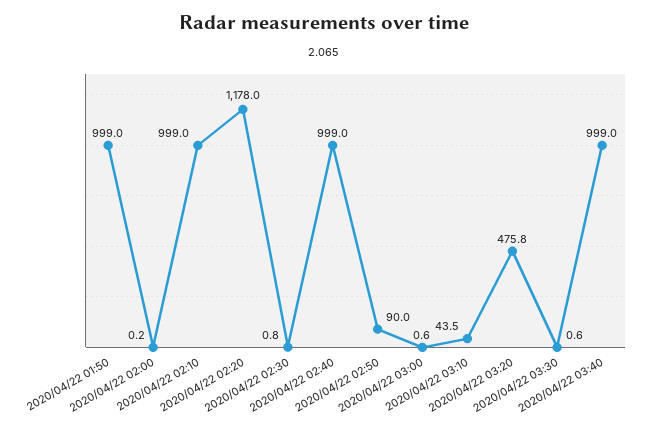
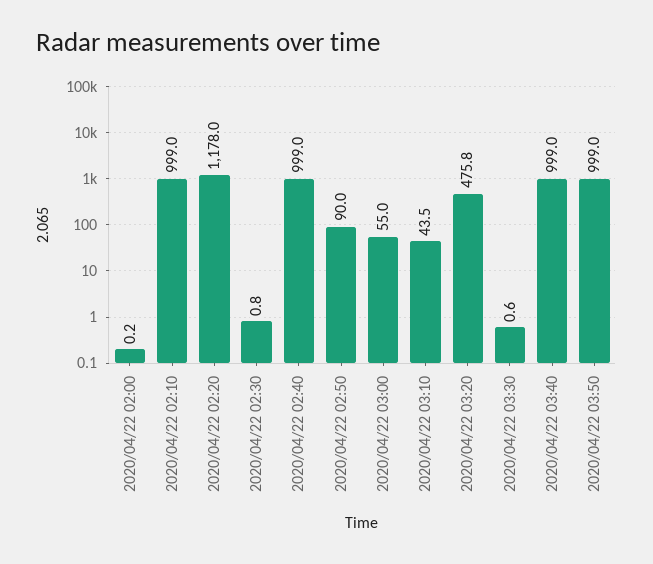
2020/04/22 01:50: 999 -> none
2020/04/22 03:00: 0.6 -> 55
2020/04/22 03:50: none -> 999

